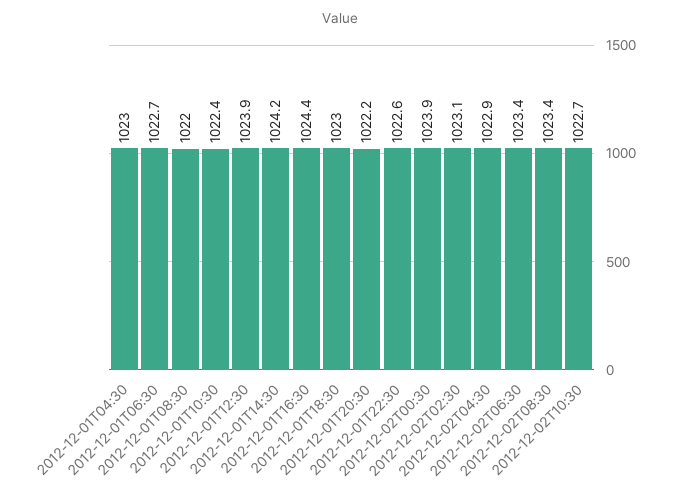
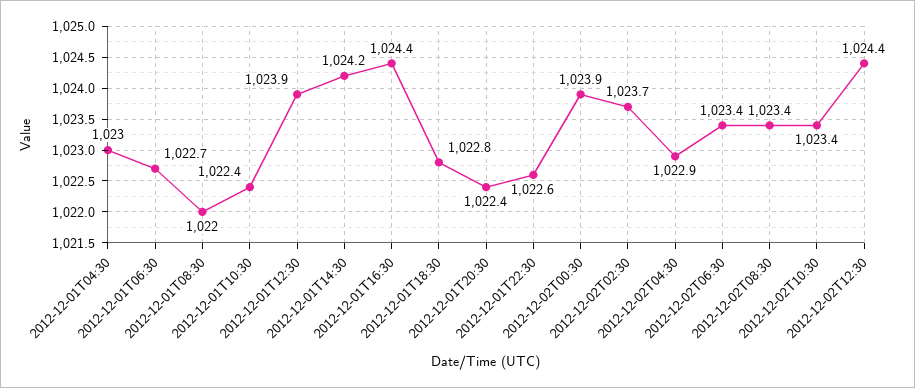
2012-12-01T18:30: 1023 -> 1022.8
2012-12-01T20:30: 1022.2 -> 1022.4
2012-12-02T02:30: 1023.1 -> 1023.7
2012-12-02T10:30: 1022.7 -> 1023.4
2012-12-02T12:30: none -> 1024.4

